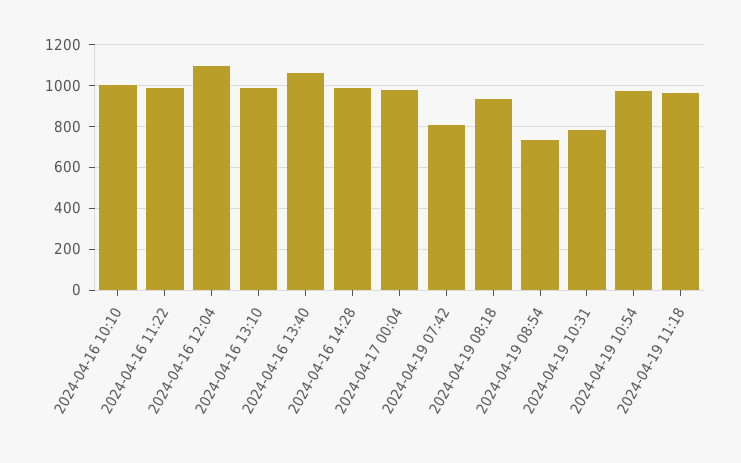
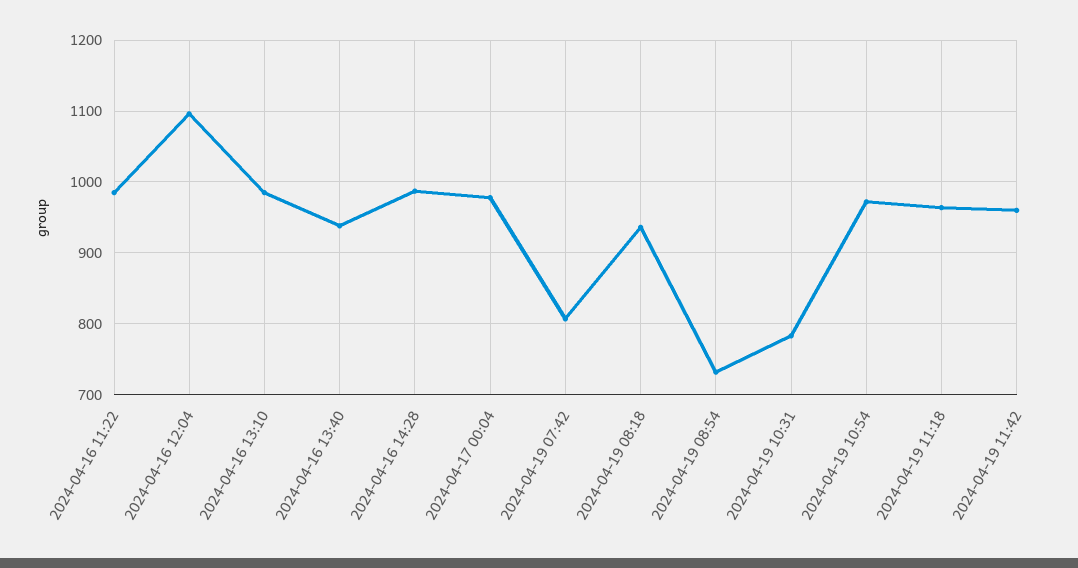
2024-04-16 10:10: 1000 -> none
2024-04-16 13:40: 1050 -> 940
2024-04-19 11:42: none -> 960

